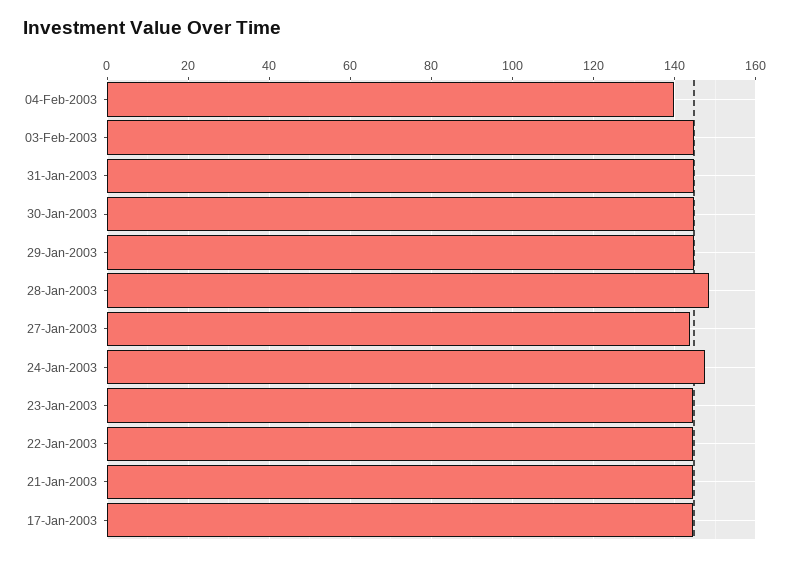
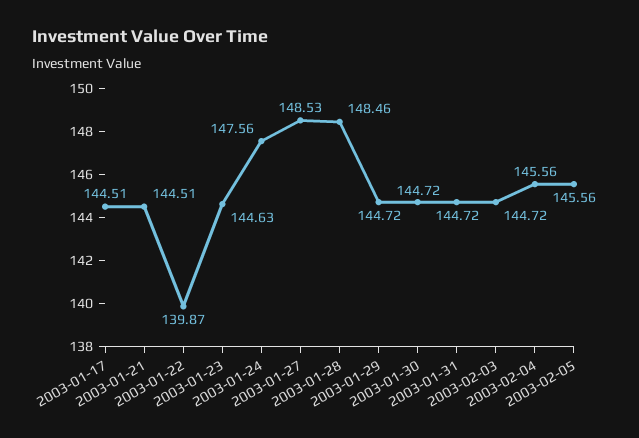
04-Feb-2003: 140 -> 145.56
27-Jan-2003: 144 -> 148.53
22-Jan-2003: 144 -> 139.87
2003-02-05: none -> 145.56

